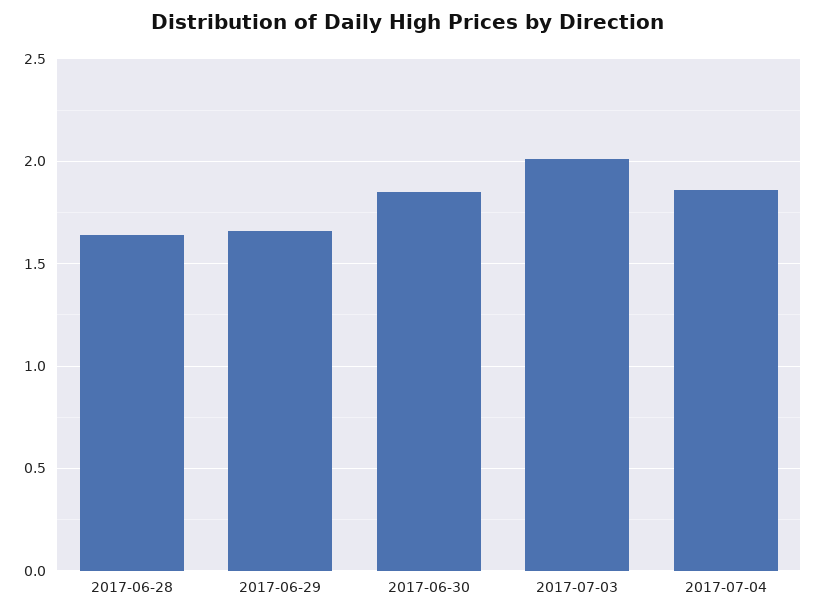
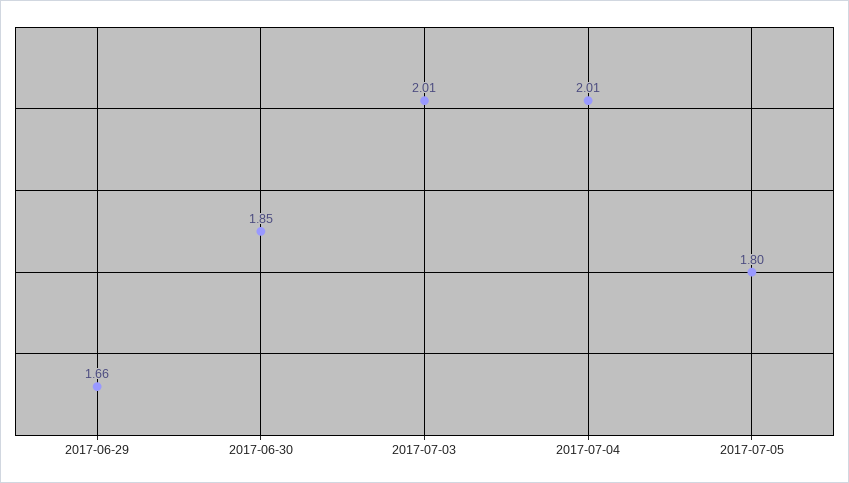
2017-06-28: 1.65 -> none
2017-07-04: 1.85 -> 2.01
2017-07-05: none -> 1.8

